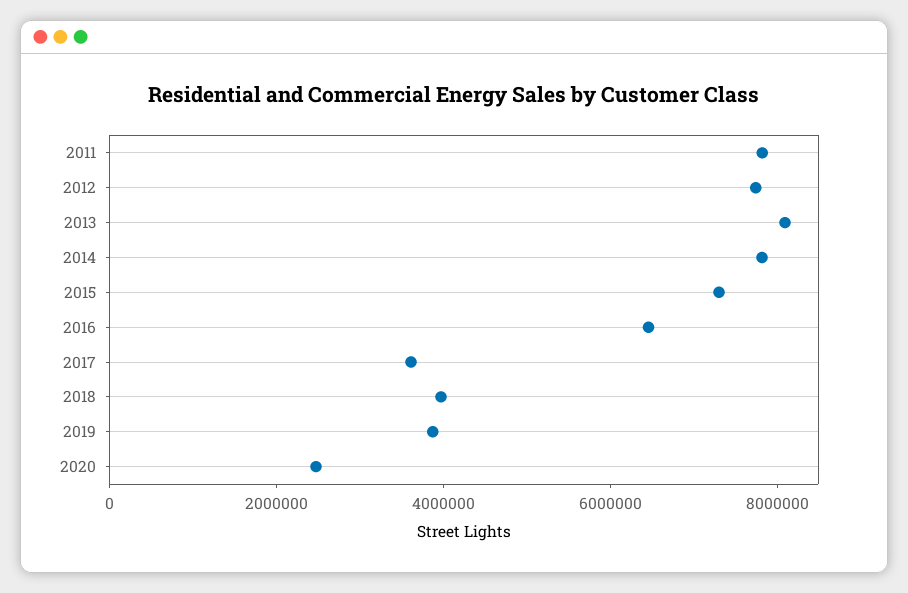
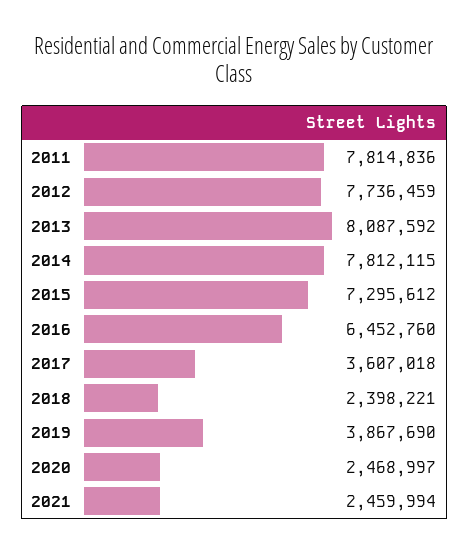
2018: 4000000 -> 2398221
2021: none -> 2459994

